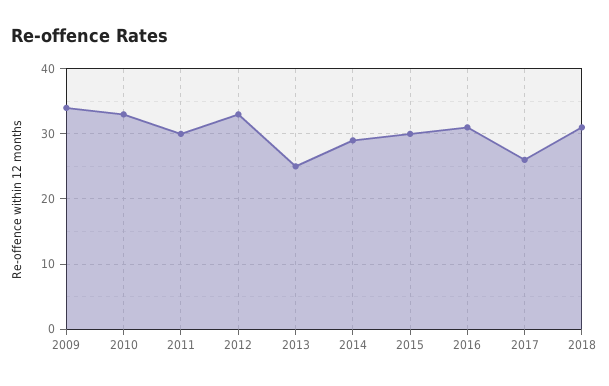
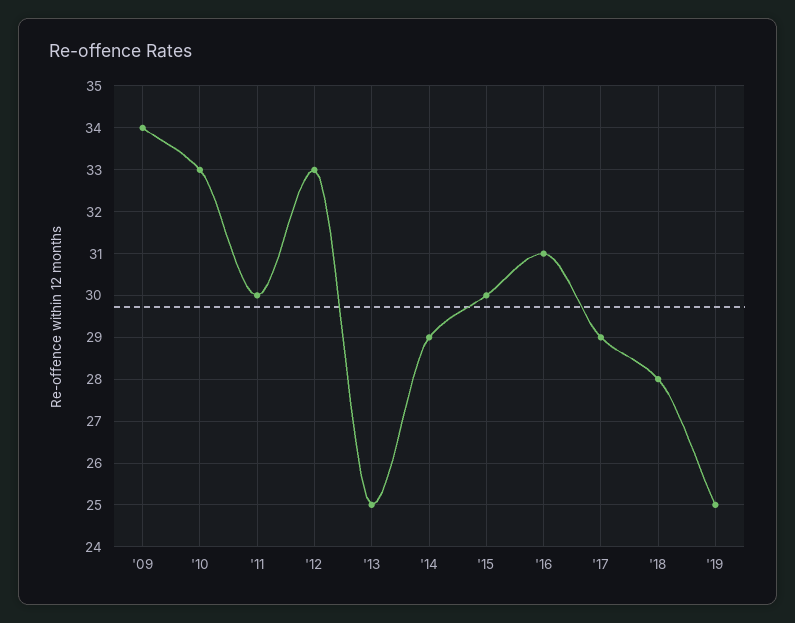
2017: 26 -> 29
2018: 31 -> 28
'19: none -> 25

